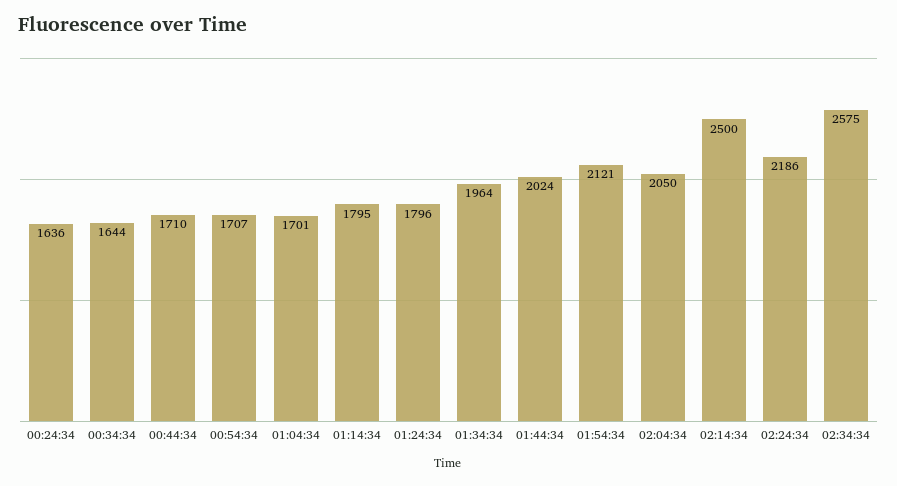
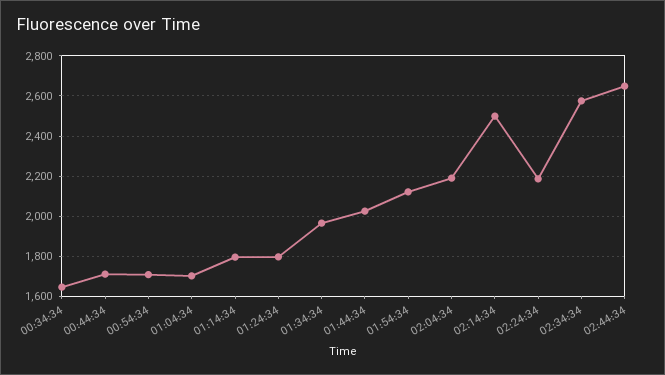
00:24:34: 1636 -> none
02:04:34: 2050 -> 2200
02:44:34: none -> 2650

